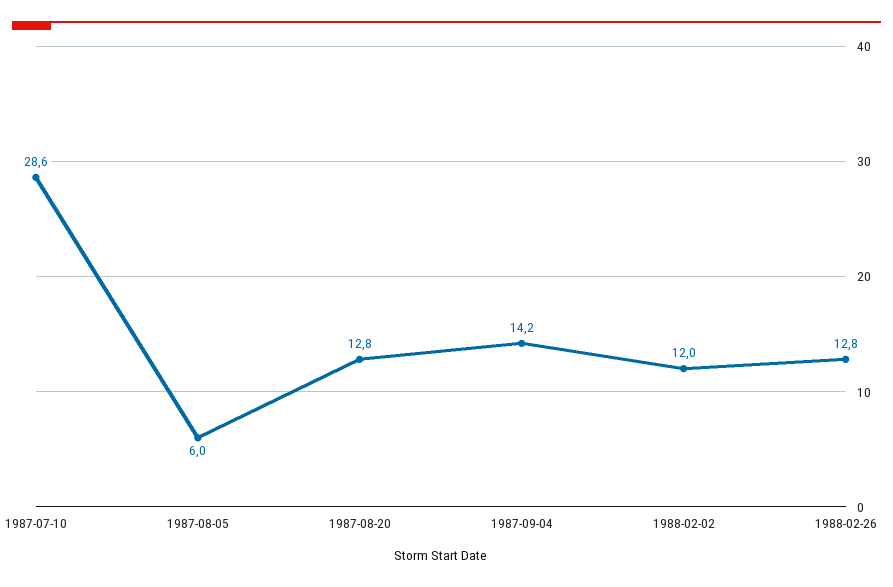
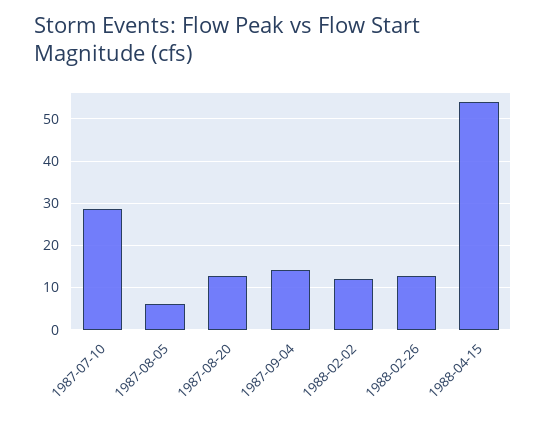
1988-04-15: none -> 54

